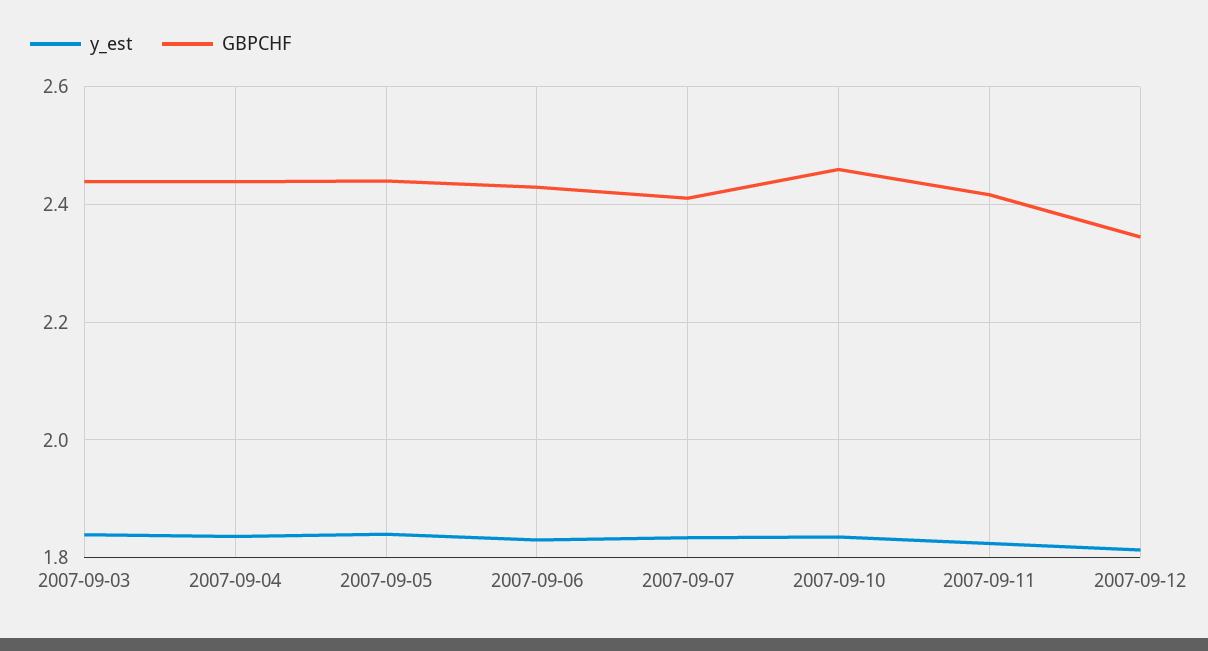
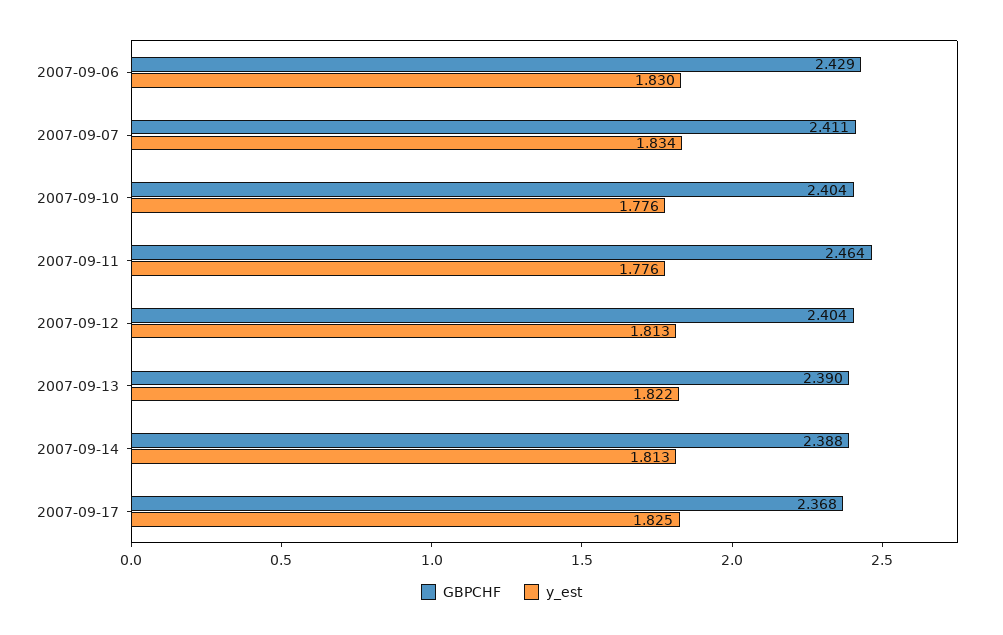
y_est, 2007-09-03: 1.84 -> none
GBPCHF, 2007-09-03: 2.44 -> none
y_est, 2007-09-04: 1.84 -> none
GBPCHF, 2007-09-04: 2.44 -> none
y_est, 2007-09-05: 1.84 -> none
GBPCHF, 2007-09-05: 2.44 -> none
y_est, 2007-09-10: 1.84 -> 1.776
GBPCHF, 2007-09-10: 2.46 -> 2.404
y_est, 2007-09-11: 1.82 -> 1.776
GBPCHF, 2007-09-11: 2.42 -> 2.464
GBPCHF, 2007-09-12: 2.34 -> 2.404
GBPCHF, 2007-09-13: none -> 2.39
y_est, 2007-09-13: none -> 1.822
GBPCHF, 2007-09-14: none -> 2.388
y_est, 2007-09-14: none -> 1.813
GBPCHF, 2007-09-17: none -> 2.368
y_est, 2007-09-17: none -> 1.825

